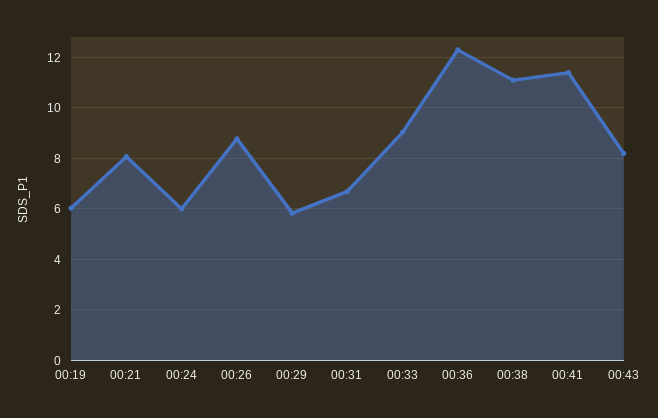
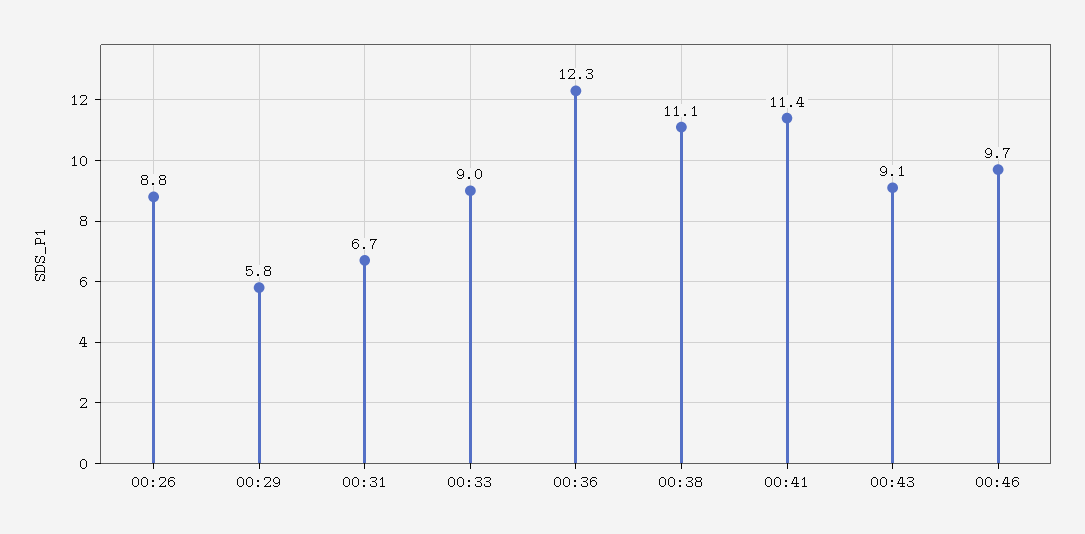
00:19: 6 -> none
00:21: 8 -> none
00:24: 6 -> none
00:43: 8.25 -> 9.1
00:46: none -> 9.7

